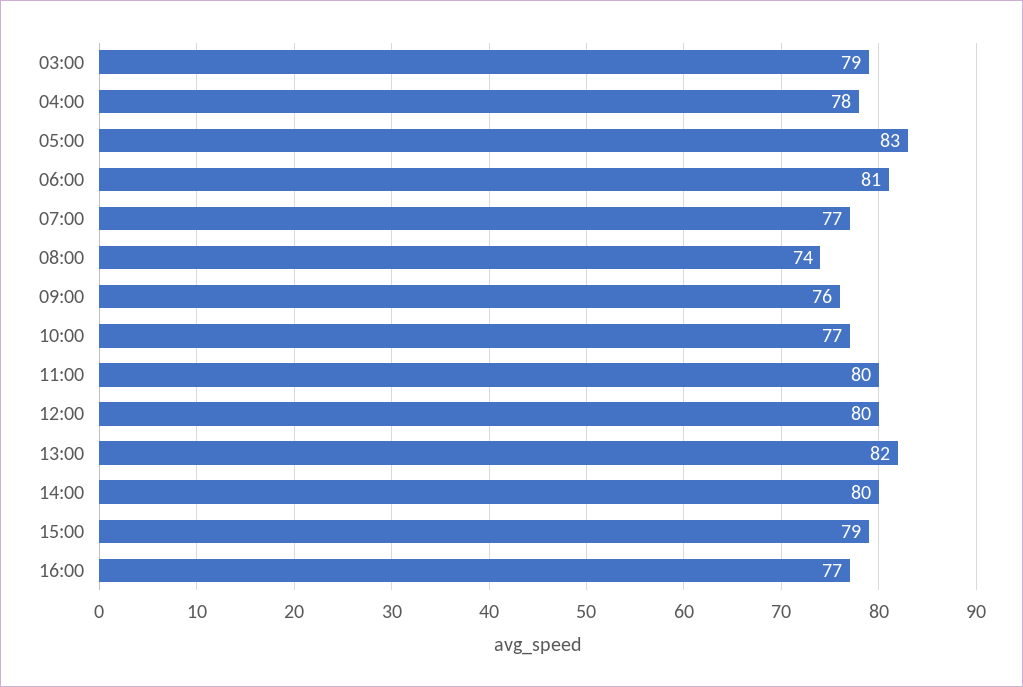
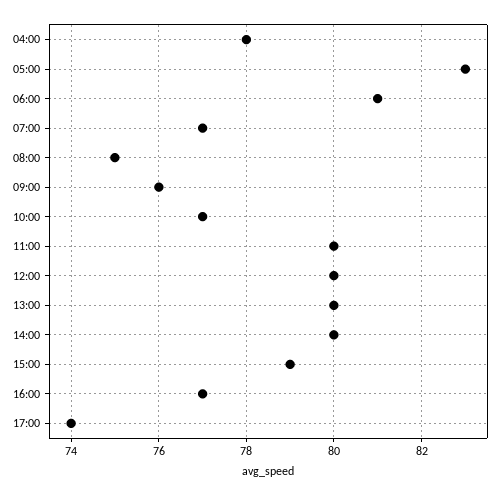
03:00: 79 -> none
08:00: 74 -> 75
13:00: 82 -> 80
17:00: none -> 74

